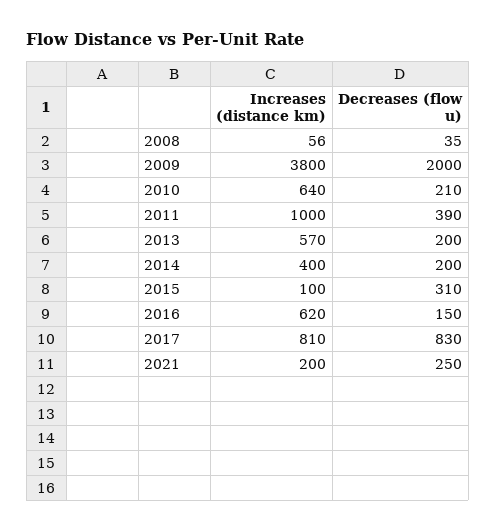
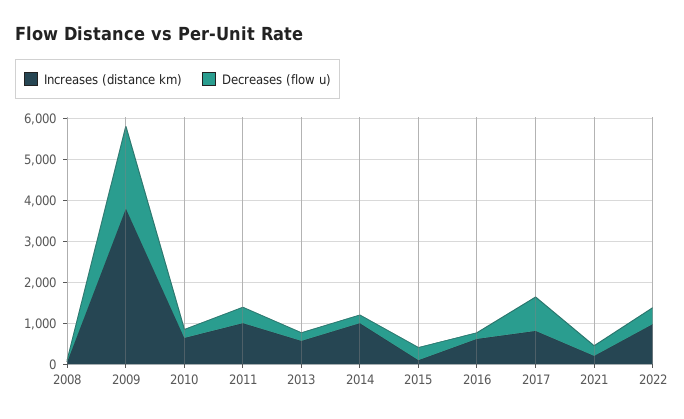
Increases (distance km), 2014: 400 -> 1000
Increases (distance km), 2022: none -> 1000
Decreases (flow u), 2022: none -> 400

